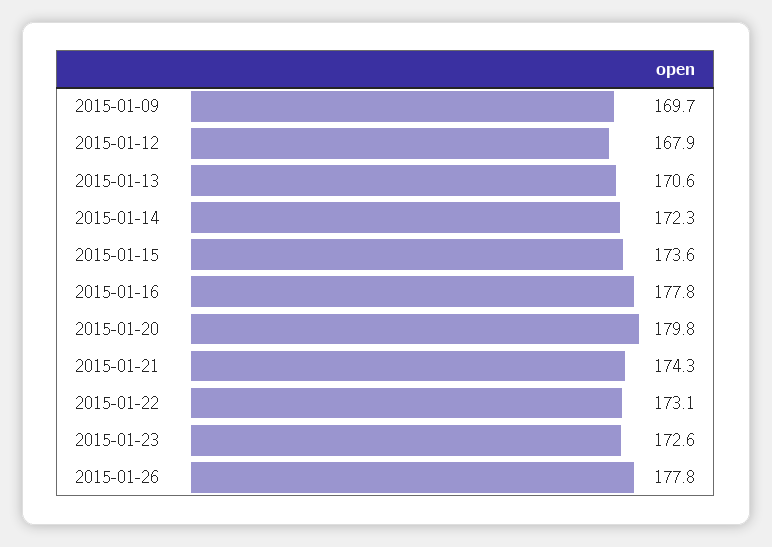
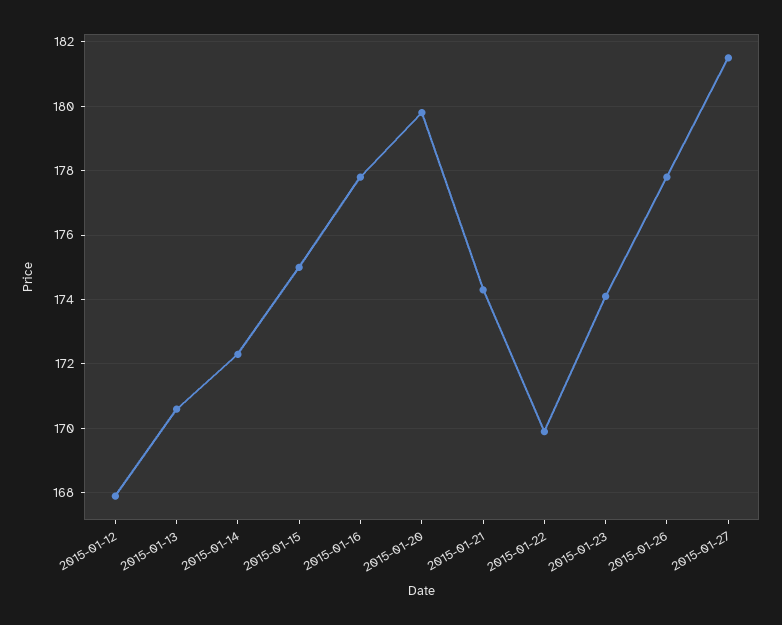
2015-01-09: 169.7 -> none
2015-01-15: 173.6 -> 175
2015-01-22: 173.1 -> 170
2015-01-23: 172.6 -> 174
2015-01-27: none -> 181.5

